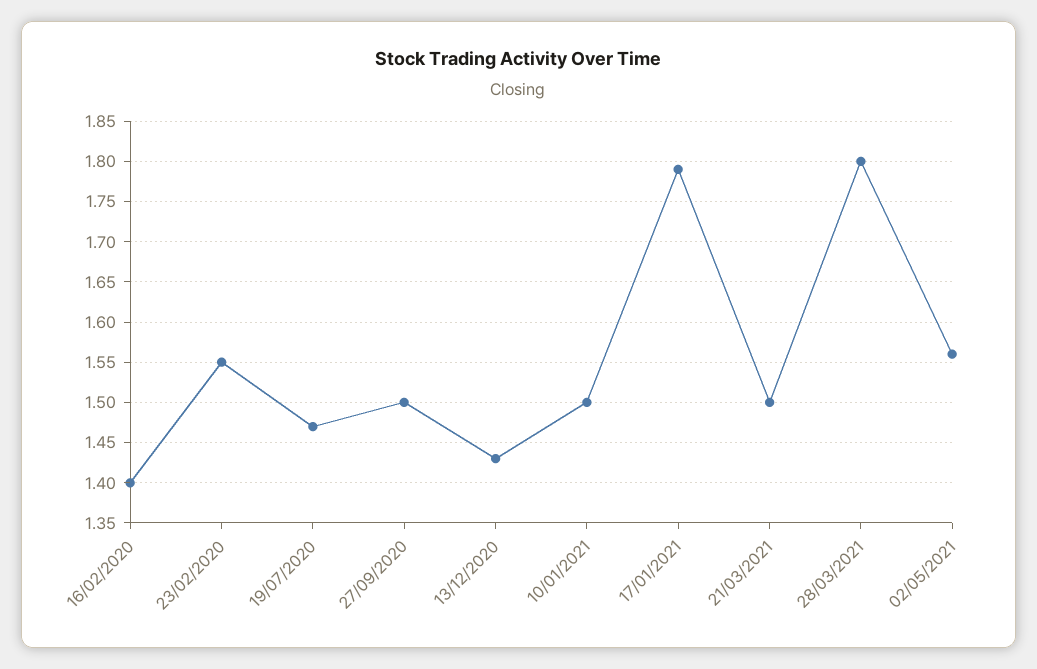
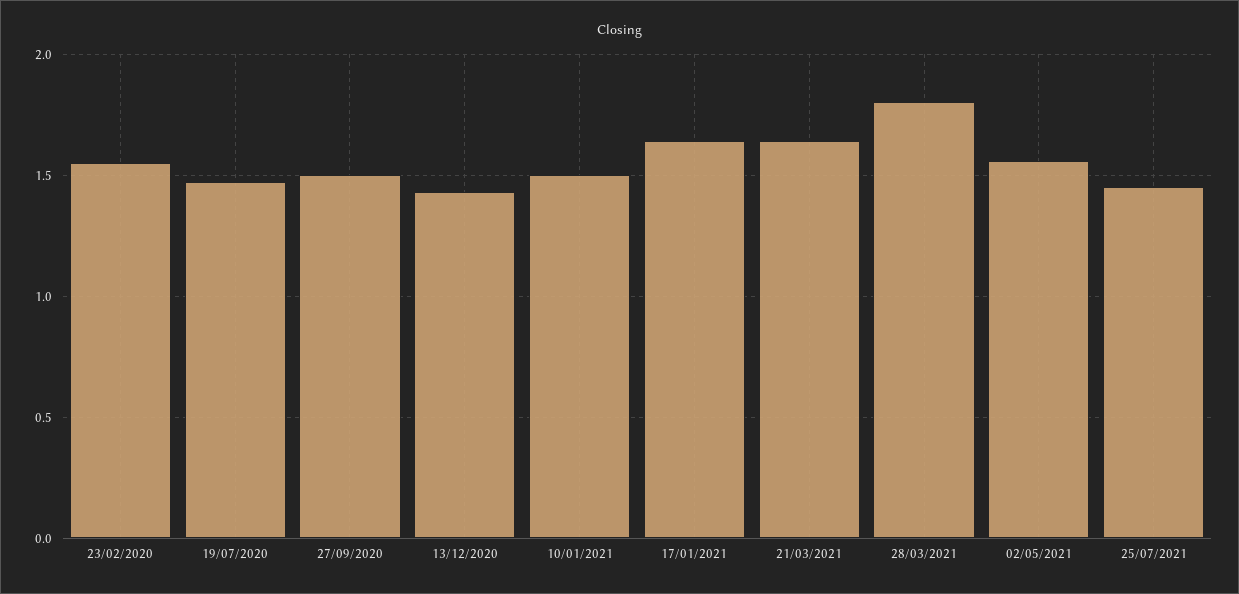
16/02/2020: 1.4 -> none
17/01/2021: 1.79 -> 1.65
21/03/2021: 1.5 -> 1.65
25/07/2021: none -> 1.45

